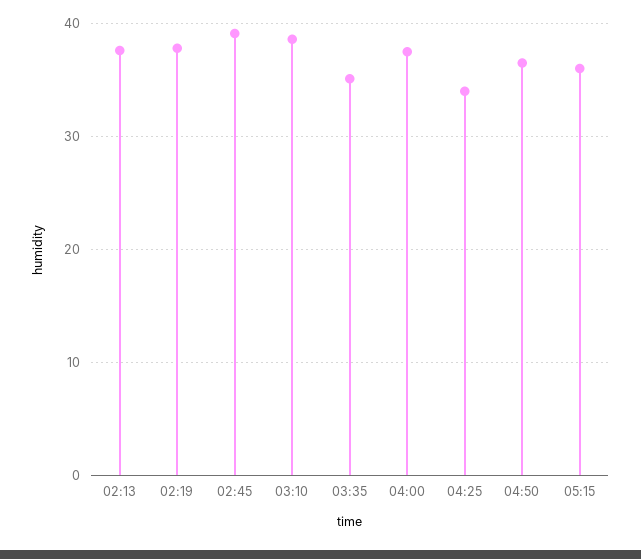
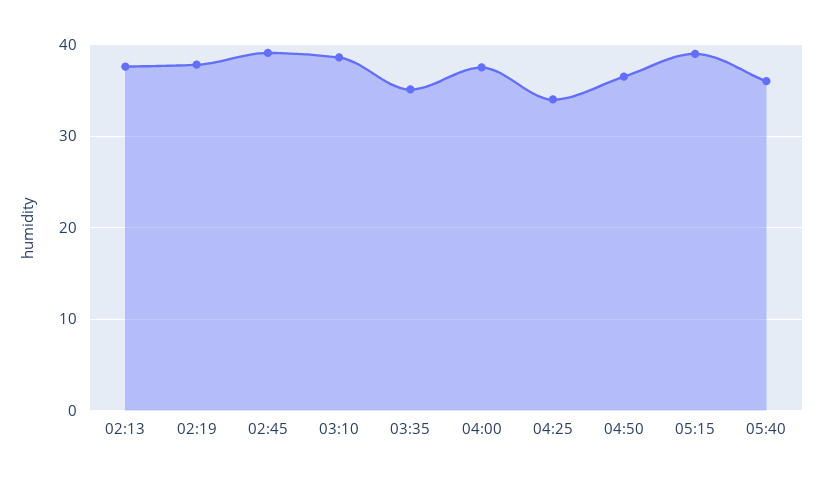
05:15: 36 -> 39
05:40: none -> 36

